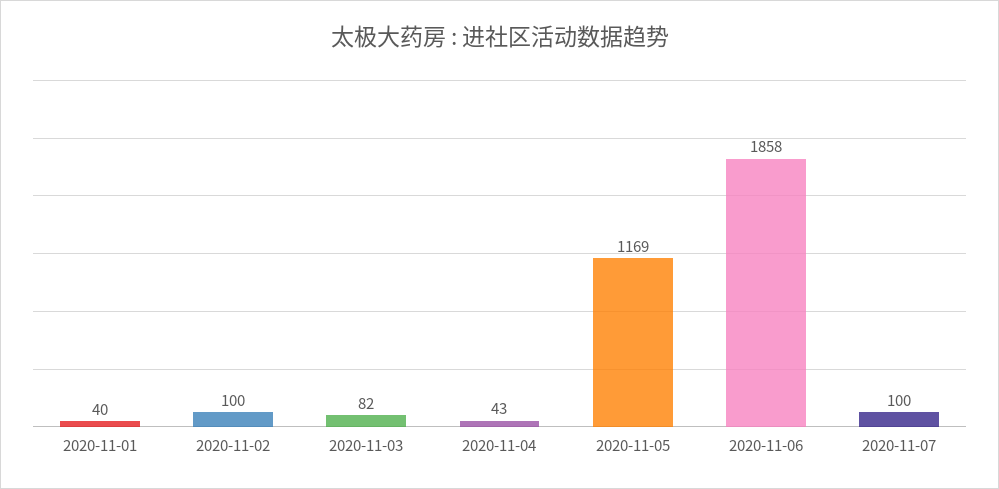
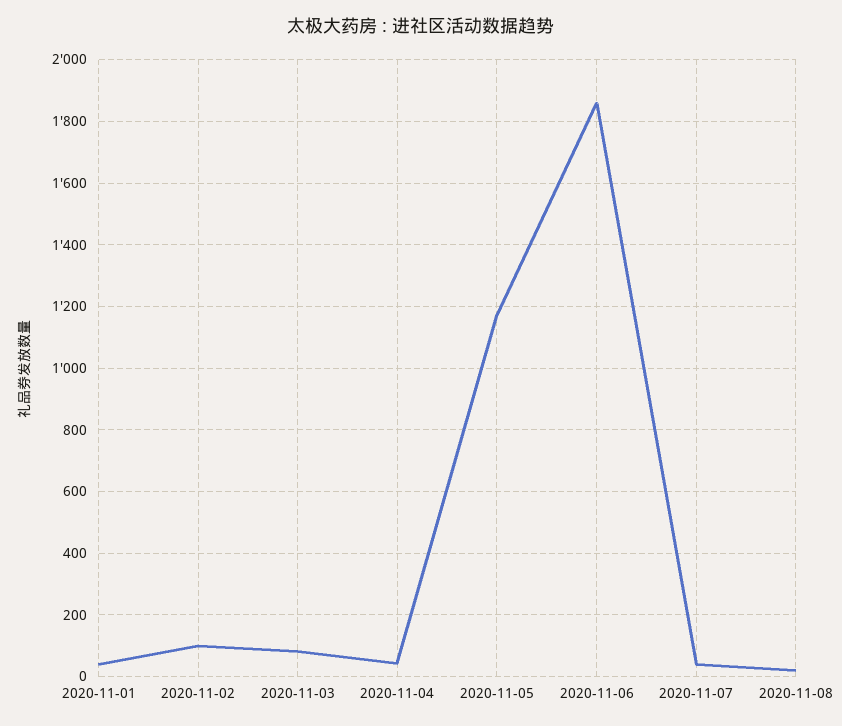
2020-11-07: 100 -> 40
2020-11-08: none -> 20

